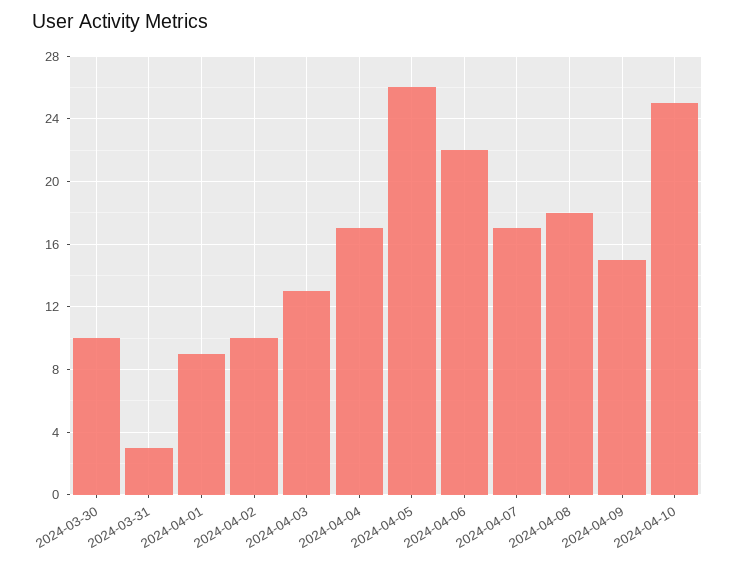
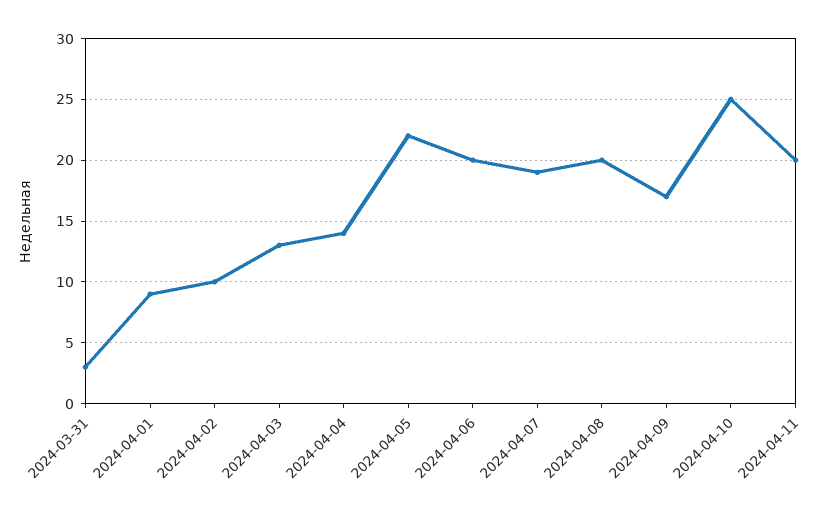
2024-03-30: 10 -> none
2024-04-04: 17 -> 14
2024-04-05: 26 -> 22
2024-04-06: 22 -> 20
2024-04-07: 17 -> 19
2024-04-08: 18 -> 20
2024-04-09: 15 -> 17
2024-04-11: none -> 20

